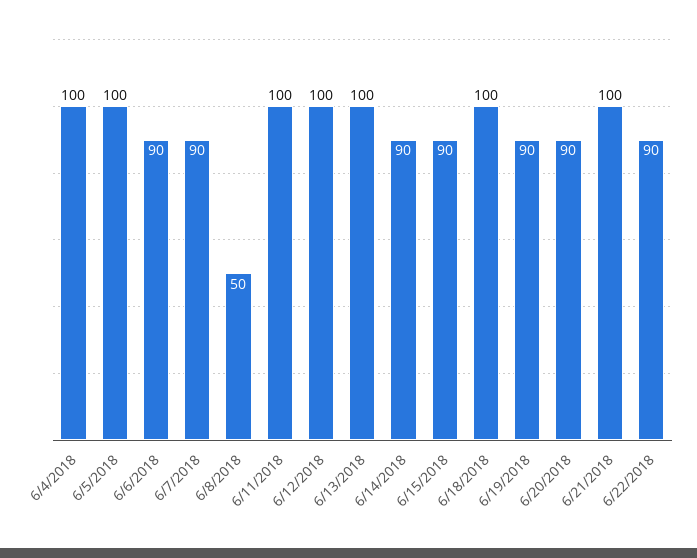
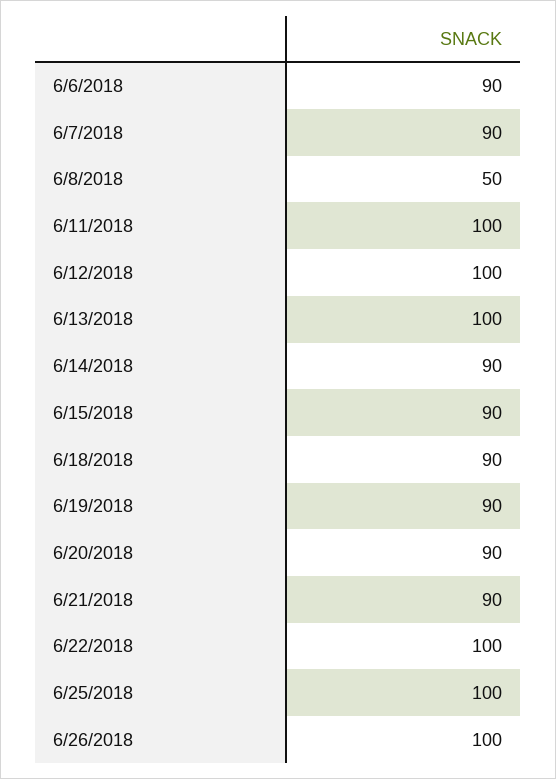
6/4/2018: 100 -> none
6/5/2018: 100 -> none
6/18/2018: 100 -> 90
6/21/2018: 100 -> 90
6/22/2018: 90 -> 100
6/25/2018: none -> 100
6/26/2018: none -> 100

